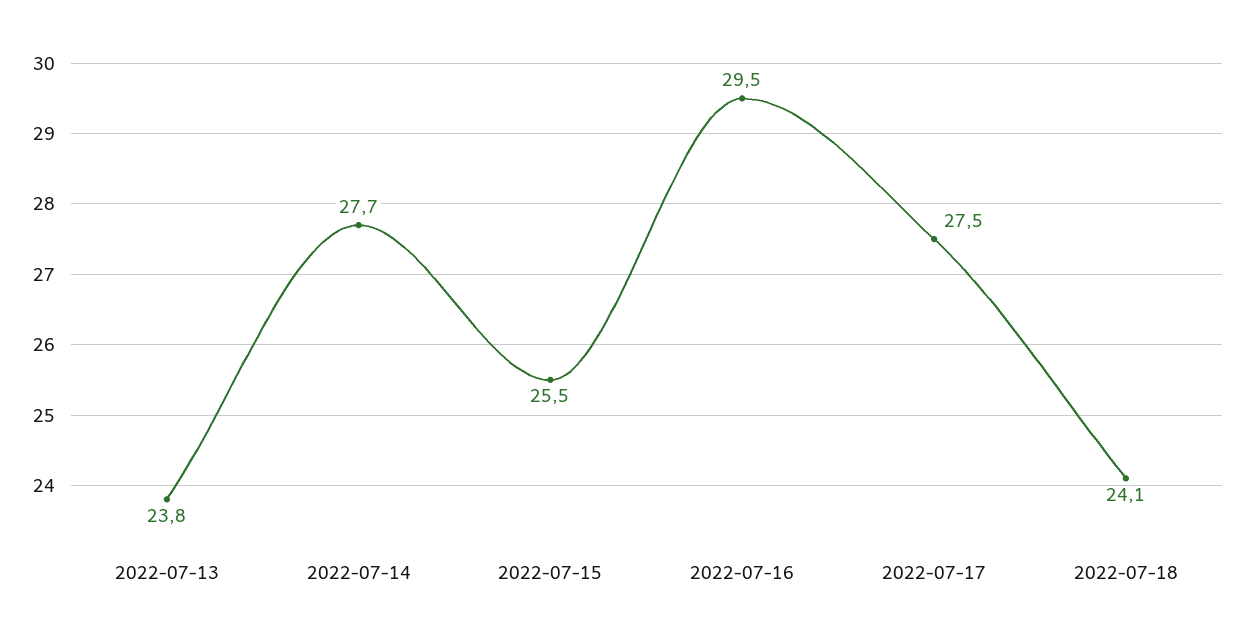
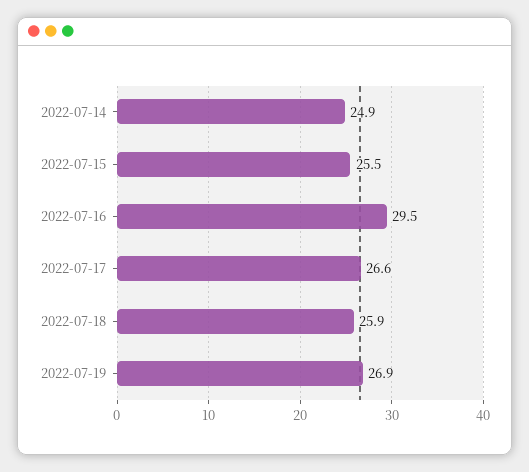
2022-07-13: 23.8 -> none
2022-07-14: 27.7 -> 24.9
2022-07-17: 27.5 -> 26.6
2022-07-18: 24.1 -> 25.9
2022-07-19: none -> 26.9

